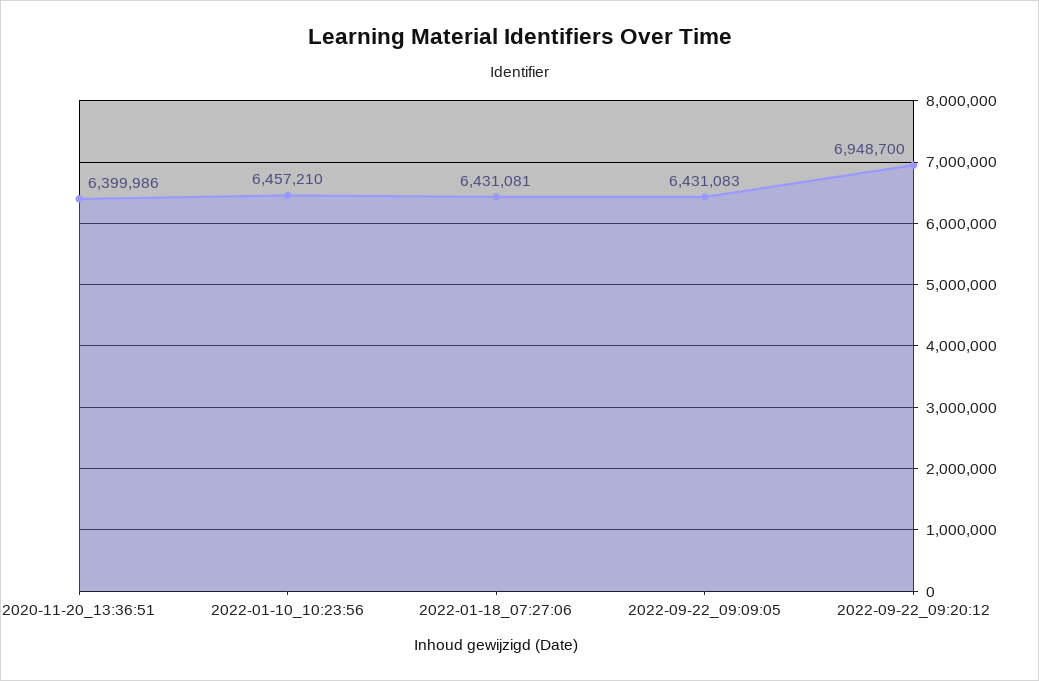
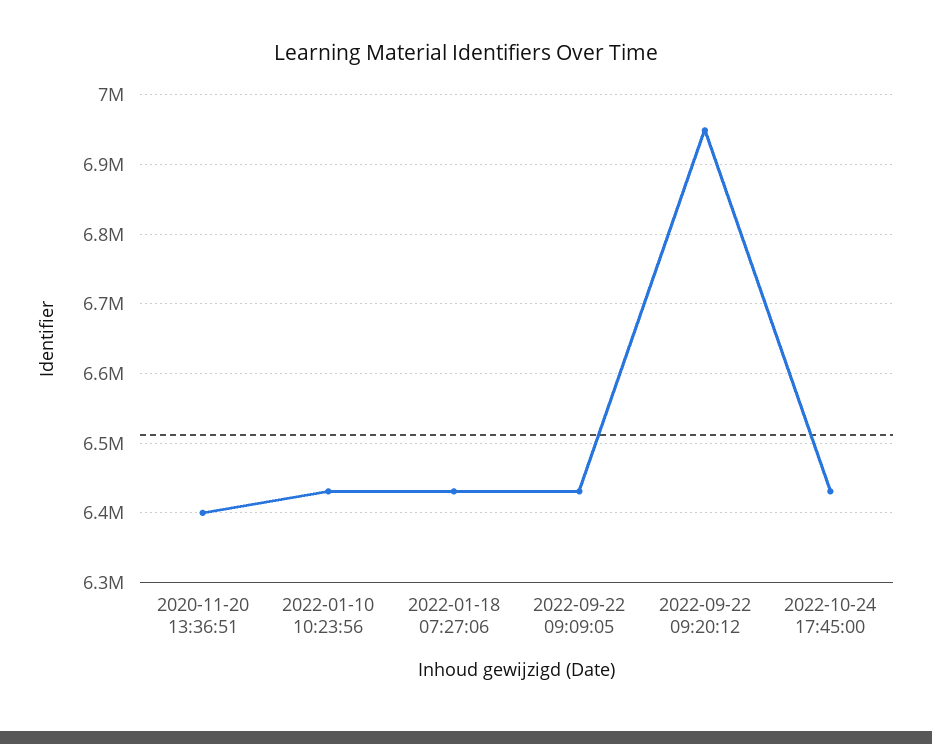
2022-01-10_10:23:56: 6457210 -> 6430000
2022-10-24 17:45:00: none -> 6430000

